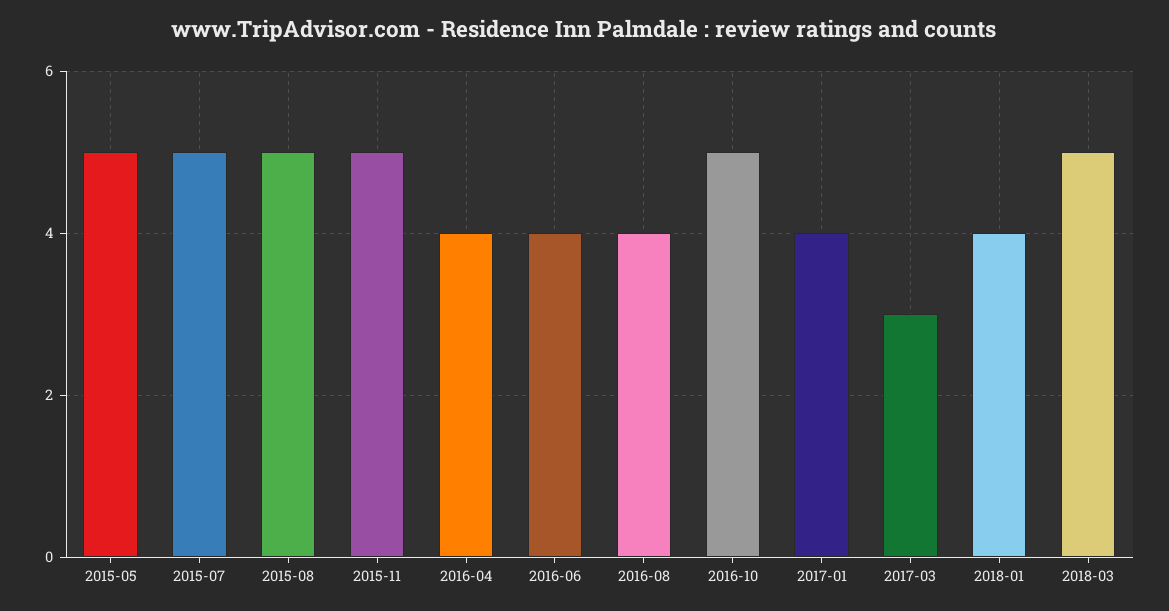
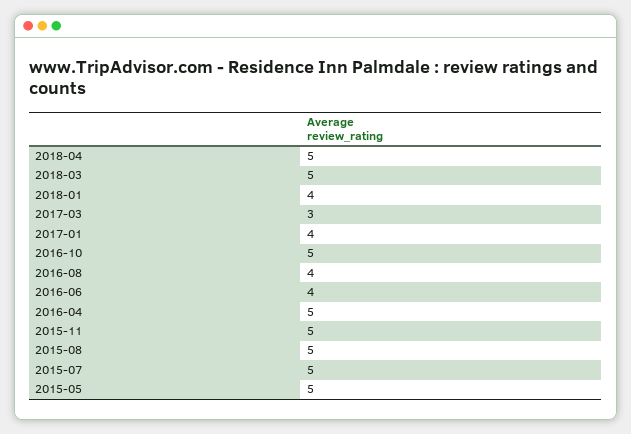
2016-04: 4 -> 5
2018-04: none -> 5

